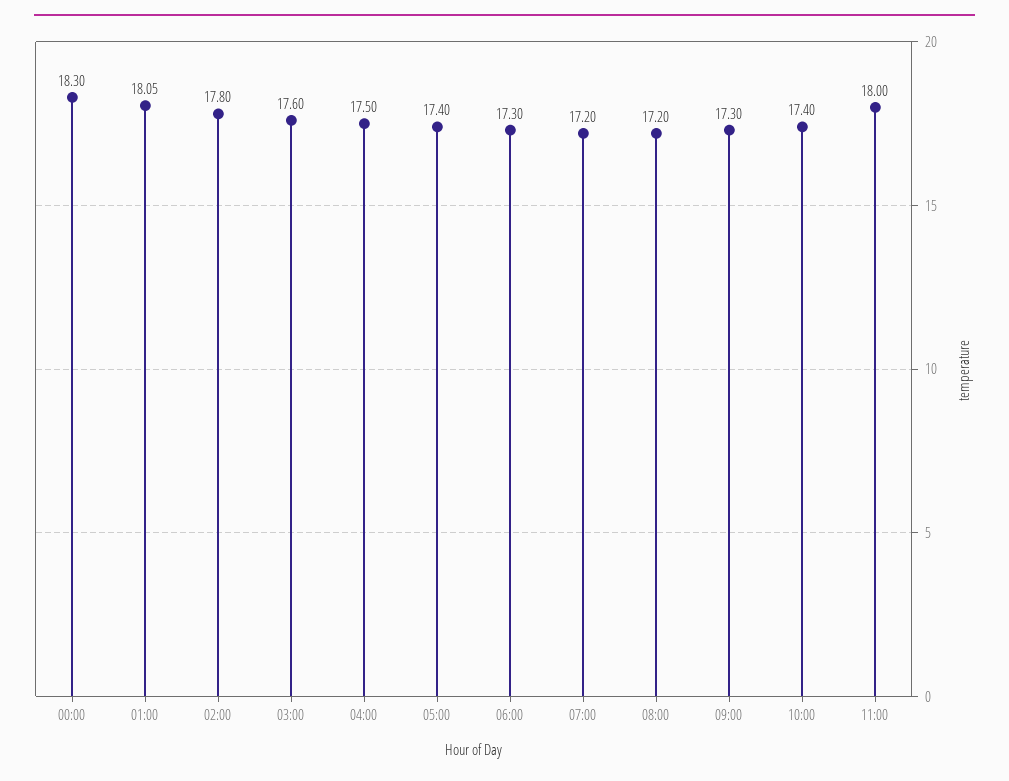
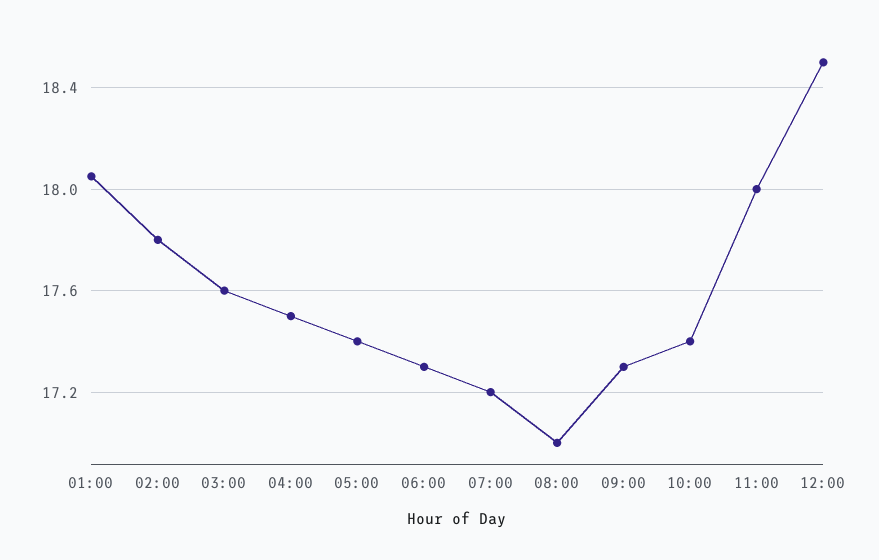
00:00: 18.3 -> none
08:00: 17.2 -> 17
12:00: none -> 18.5

